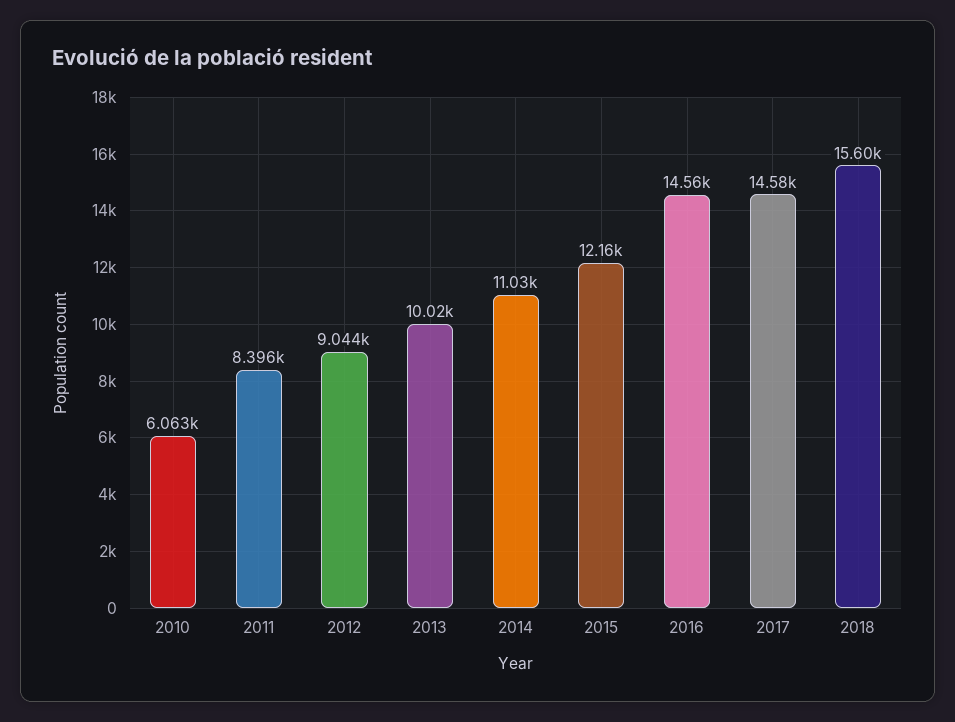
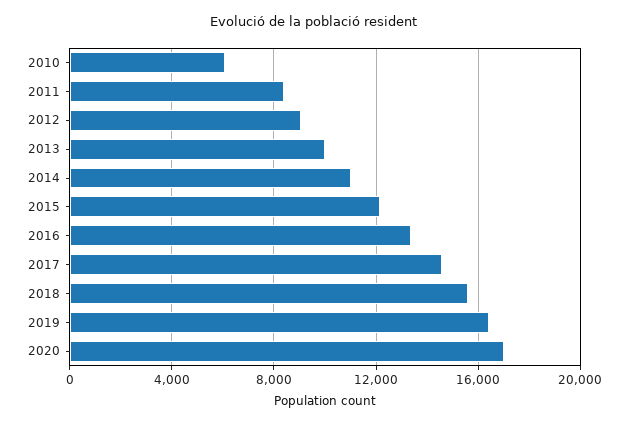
2016: 14560 -> 13500
2019: none -> 16500
2020: none -> 17000

